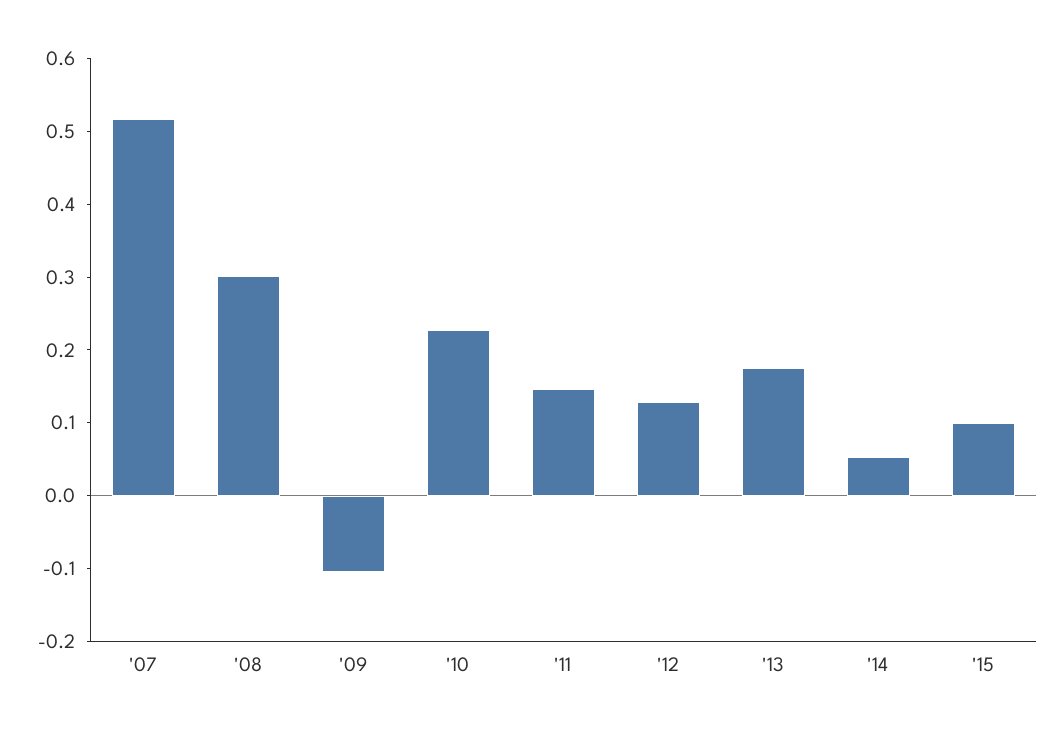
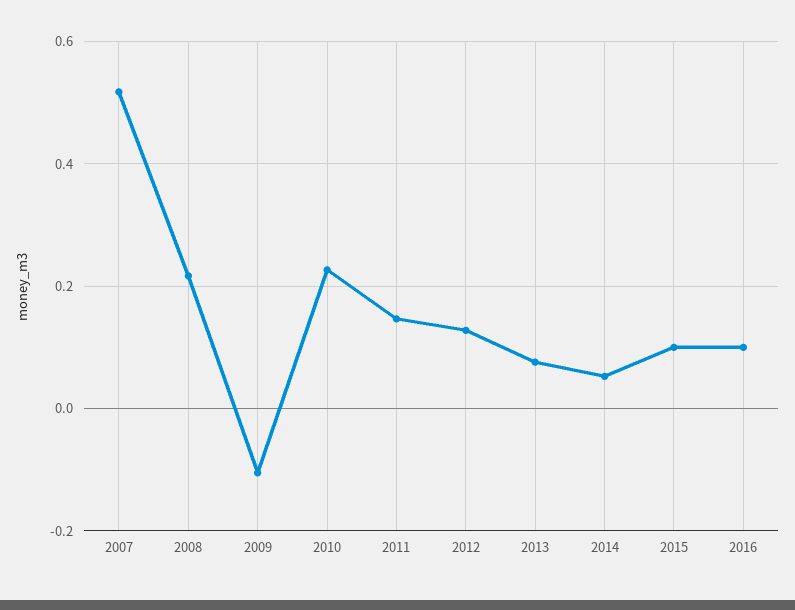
'08: 0.3 -> 0.22
'13: 0.18 -> 0.08
2016: none -> 0.1

